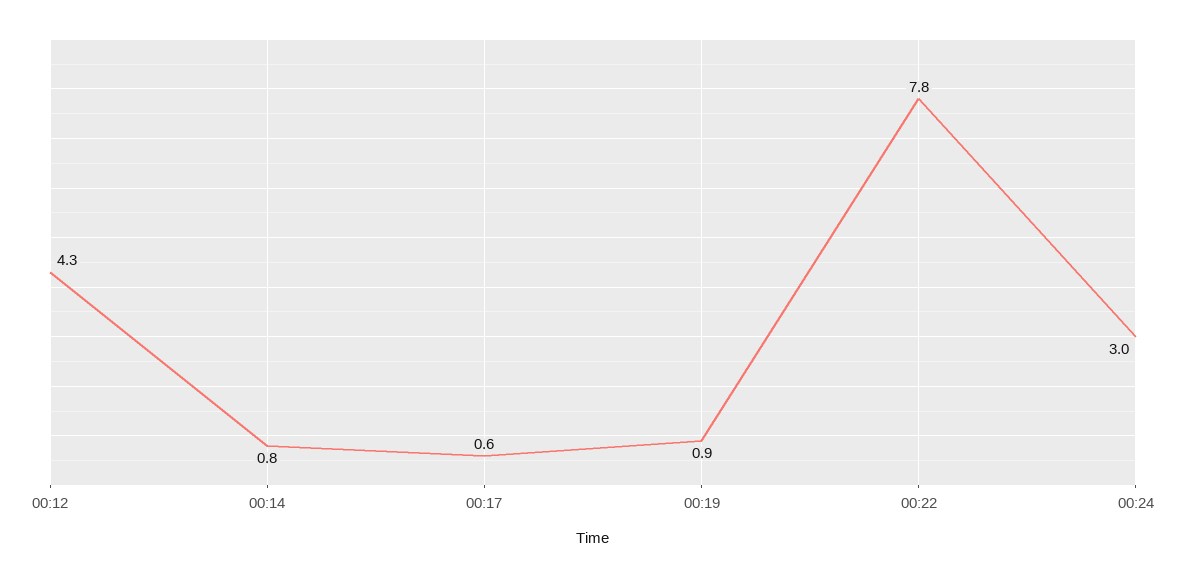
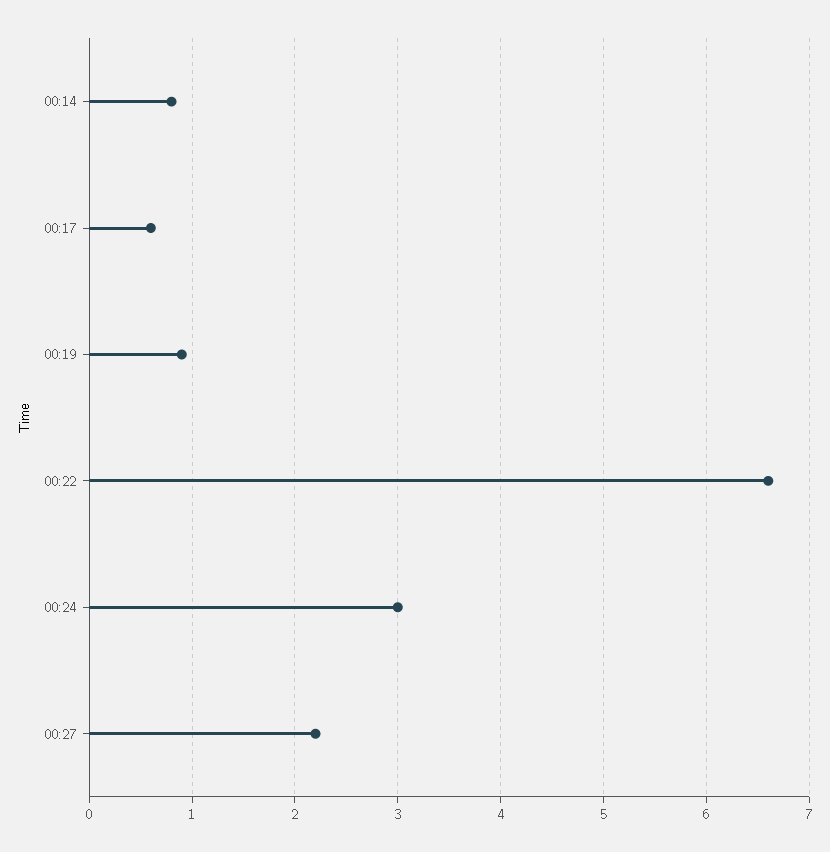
00:12: 4.3 -> none
00:22: 7.8 -> 6.6
00:27: none -> 2.2

